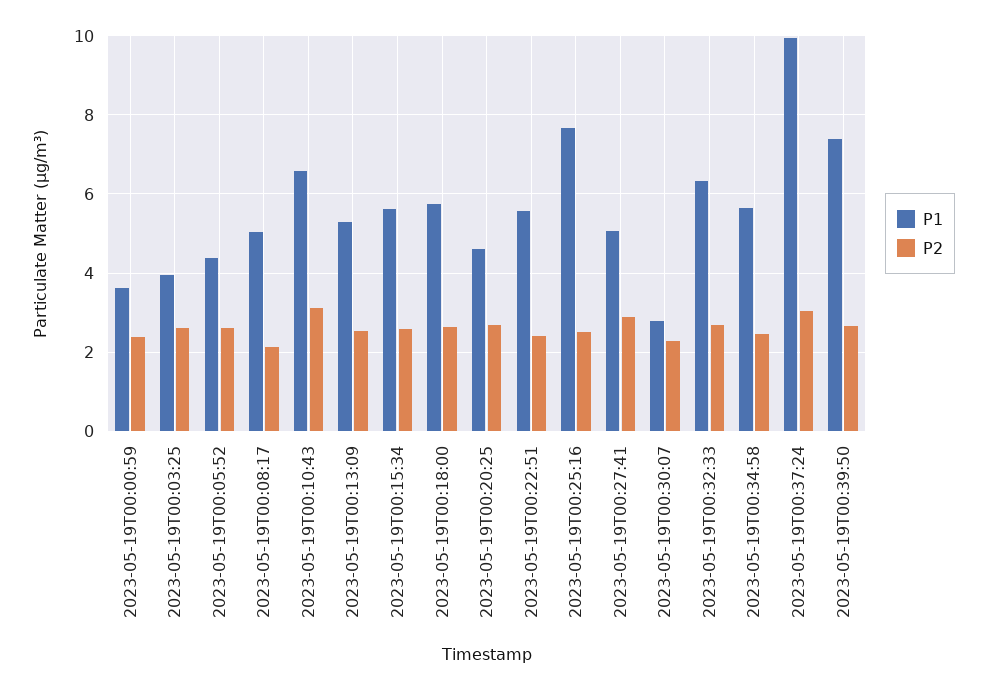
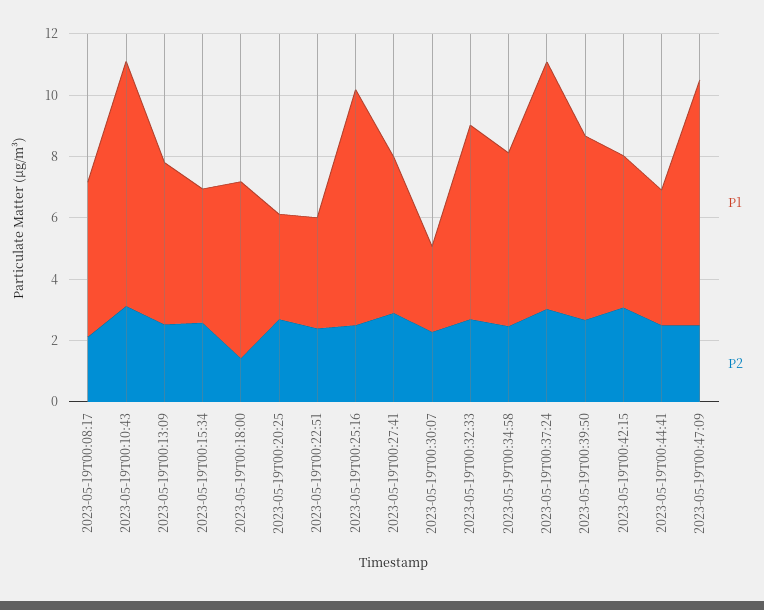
P1, 2023-05-19T00:00:59: 3.6 -> none
P2, 2023-05-19T00:00:59: 2.4 -> none
P1, 2023-05-19T00:03:25: 4 -> none
P2, 2023-05-19T00:03:25: 2.6 -> none
P1, 2023-05-19T00:05:52: 4.4 -> none
P2, 2023-05-19T00:05:52: 2.6 -> none
P1, 2023-05-19T00:10:43: 6.6 -> 8
P1, 2023-05-19T00:15:34: 5.6 -> 4.5
P2, 2023-05-19T00:18:00: 2.6 -> 1.5
P1, 2023-05-19T00:20:25: 4.6 -> 3.5
P1, 2023-05-19T00:22:51: 5.6 -> 3.5
P1, 2023-05-19T00:37:24: 10 -> 8
P1, 2023-05-19T00:39:50: 7.4 -> 6
P1, 2023-05-19T00:42:15: none -> 5
P2, 2023-05-19T00:42:15: none -> 3
P1, 2023-05-19T00:44:41: none -> 4.5
P2, 2023-05-19T00:44:41: none -> 2.5
P1, 2023-05-19T00:47:09: none -> 8
P2, 2023-05-19T00:47:09: none -> 2.5

